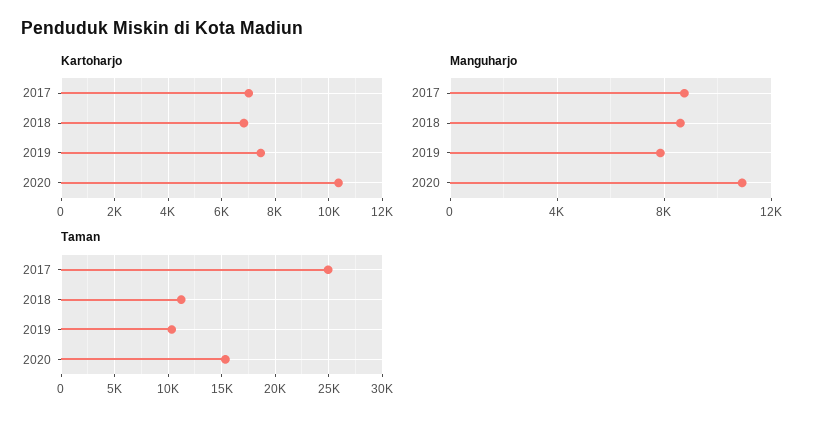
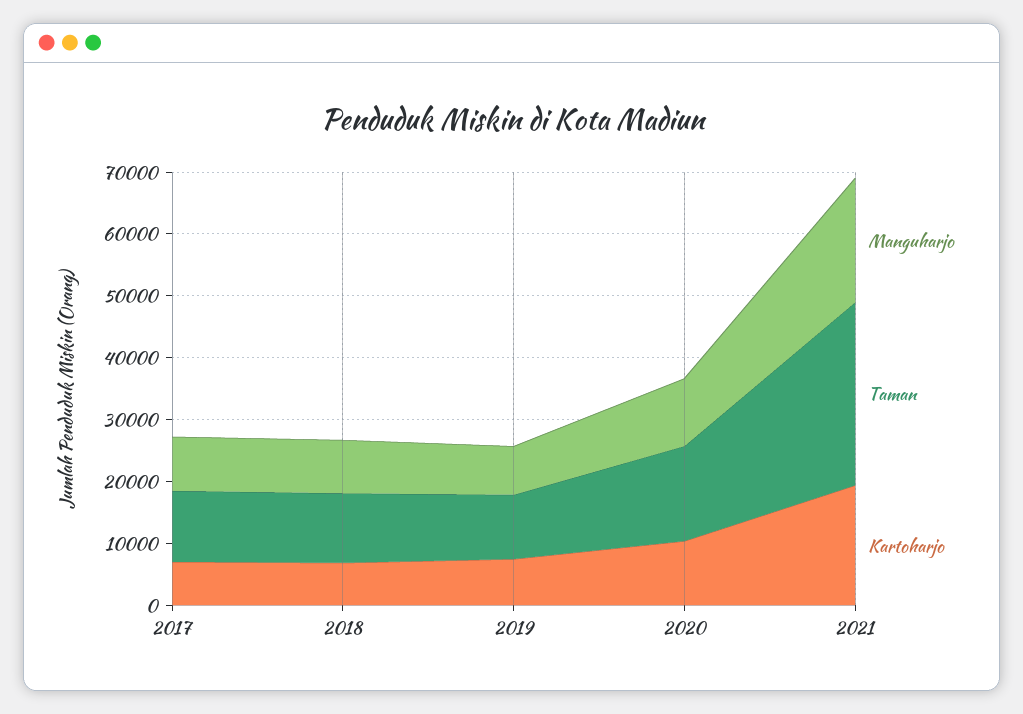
Taman, 2017: 25000 -> 12000
Manguharjo, 2021: none -> 20000
Taman, 2021: none -> 30000
Kartoharjo, 2021: none -> 20000

